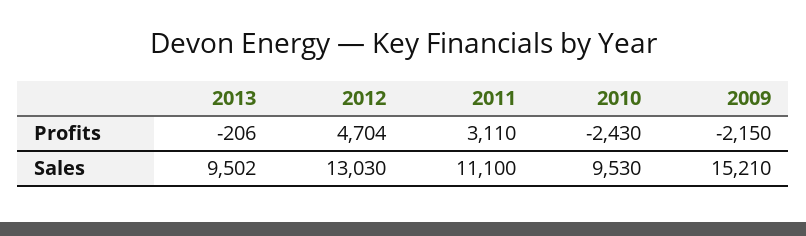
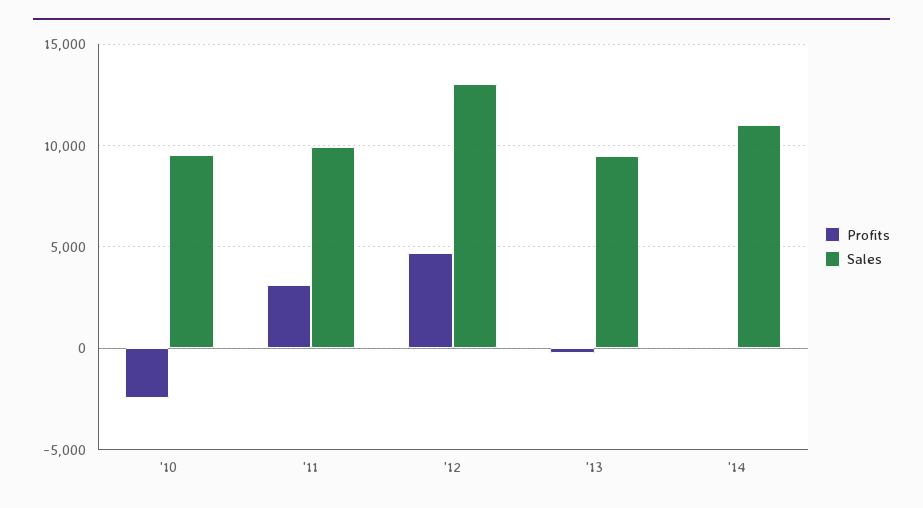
Profits, 2009: -2150 -> none
Sales, 2011: 11100 -> 10000
Sales, 2009: 15210 -> none
Profits, '14: none -> 0
Sales, '14: none -> 11000

